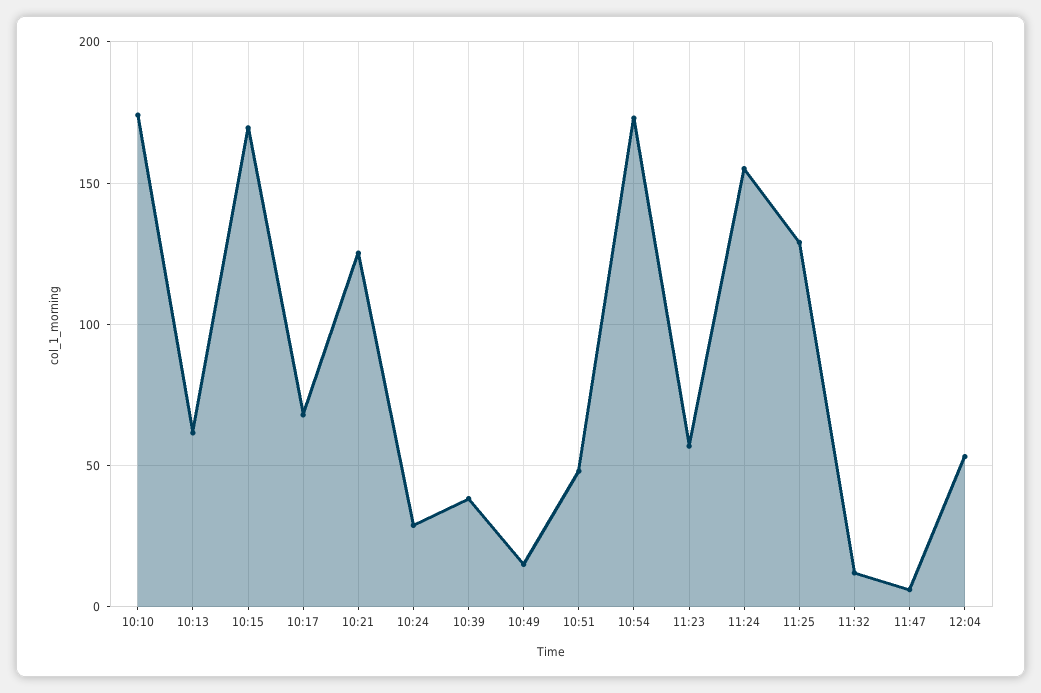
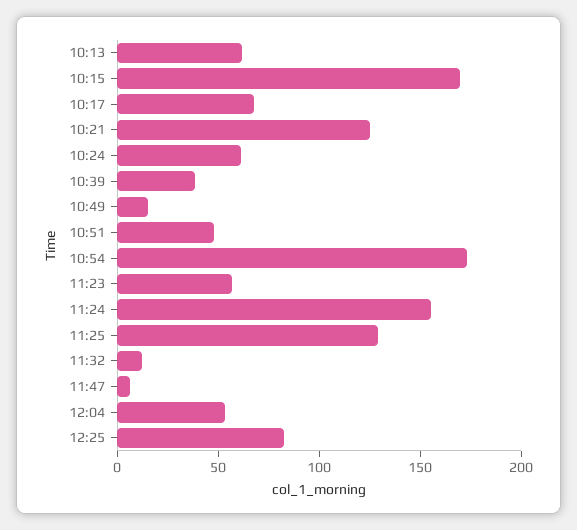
10:10: 175 -> none
10:24: 30 -> 60
12:25: none -> 80

